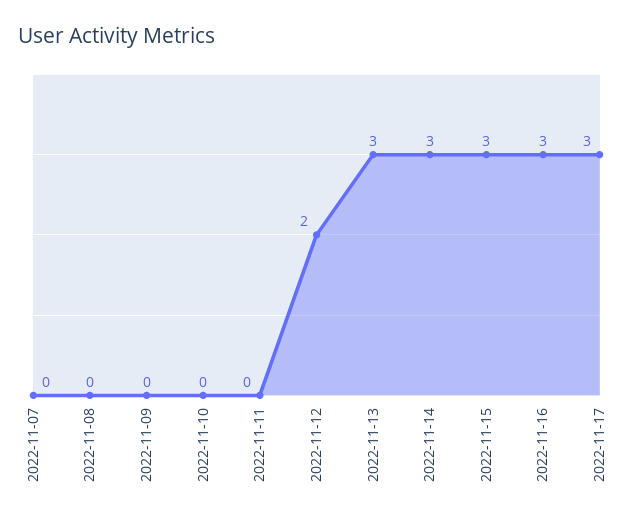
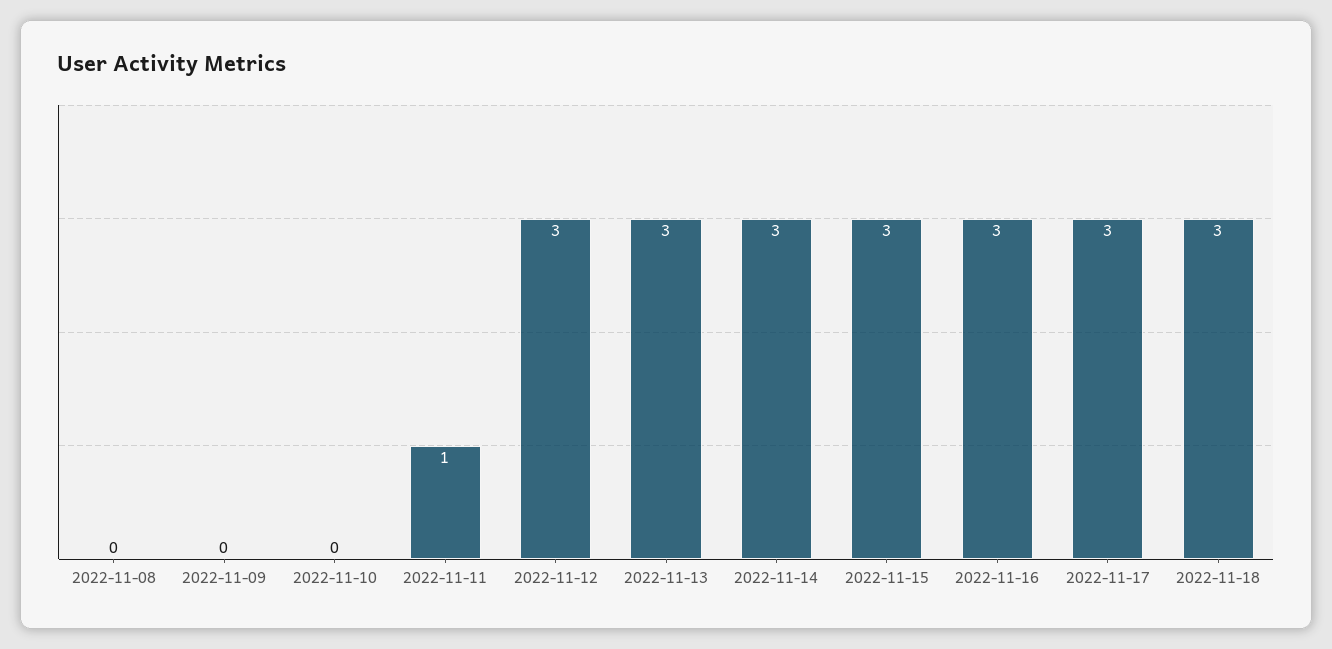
2022-11-07: 0 -> none
2022-11-11: 0 -> 1
2022-11-12: 2 -> 3
2022-11-18: none -> 3

